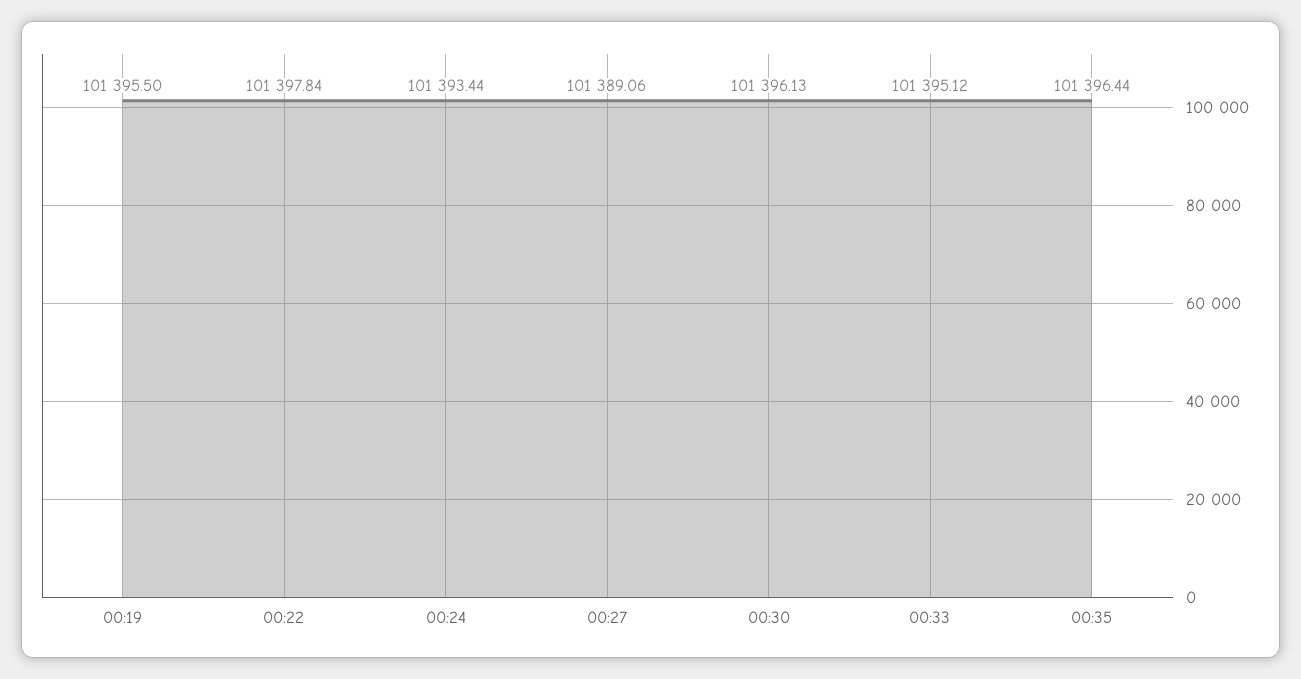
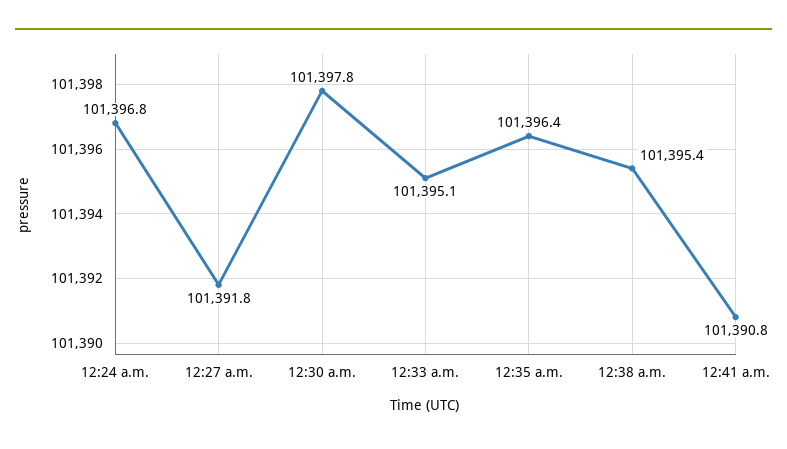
00:19: 101395.5 -> none
00:22: 101397.84 -> none
00:24: 101393.44 -> 101396.8
00:27: 101389.06 -> 101391.8
00:30: 101396.13 -> 101397.8
12:38 a.m.: none -> 101395.4
12:41 a.m.: none -> 101390.8

